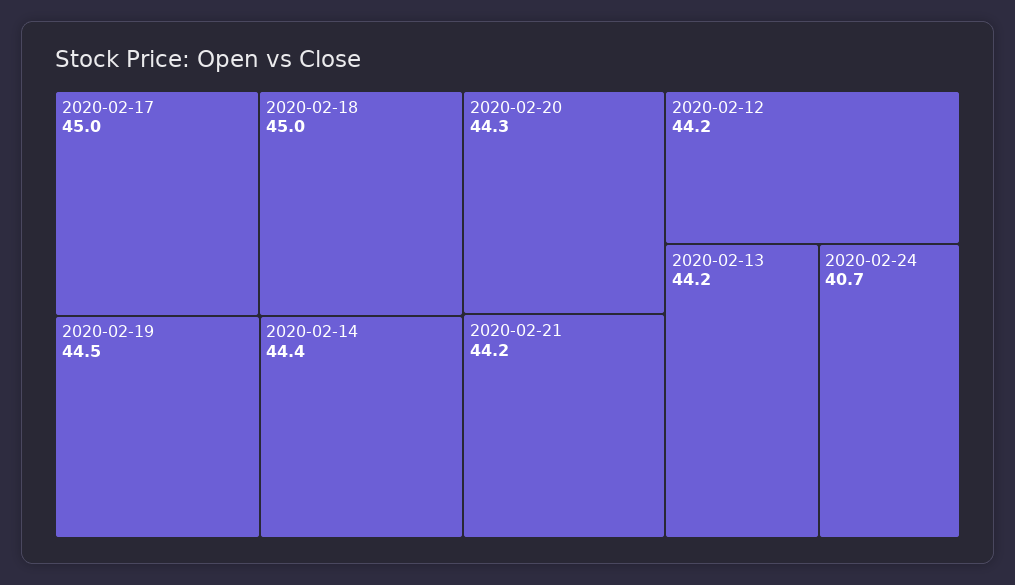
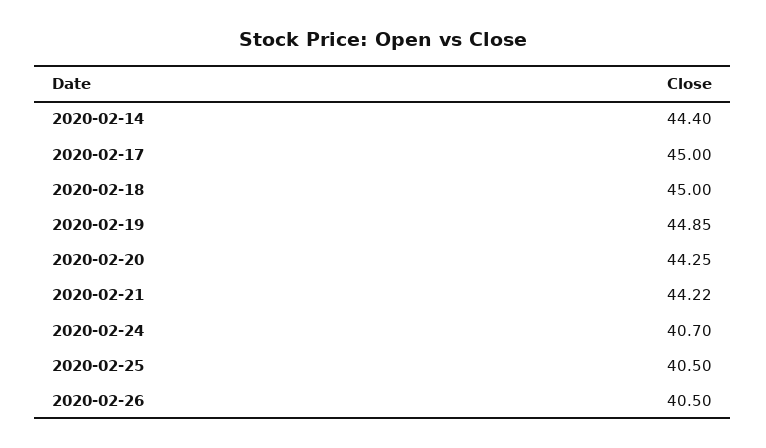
2020-02-19: 44.5 -> 44.85
2020-02-12: 44.2 -> none
2020-02-13: 44.2 -> none
2020-02-25: none -> 40.5
2020-02-26: none -> 40.5

